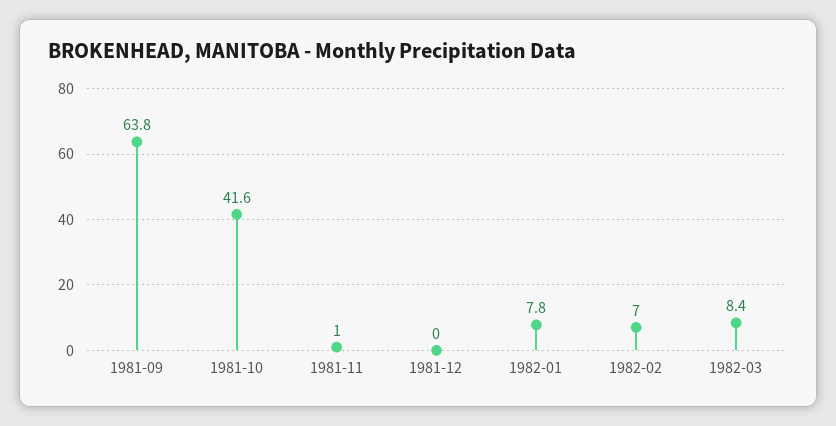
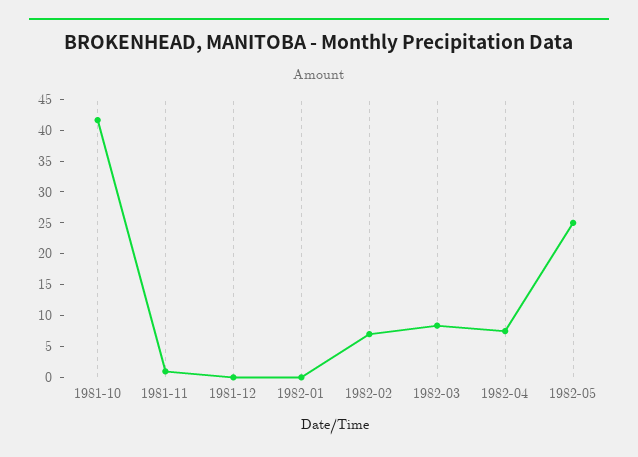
1981-09: 63.8 -> none
1982-01: 7.8 -> 0
1982-04: none -> 7.5
1982-05: none -> 25

